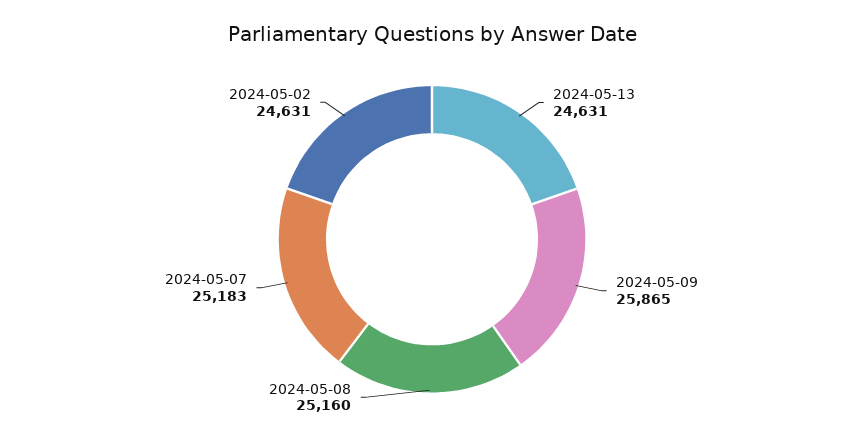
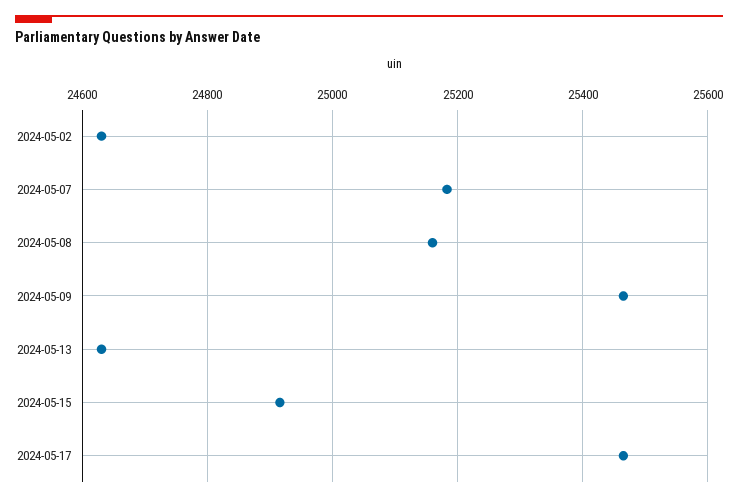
2024-05-09: 25865 -> 25460
2024-05-15: none -> 24920
2024-05-17: none -> 25460

